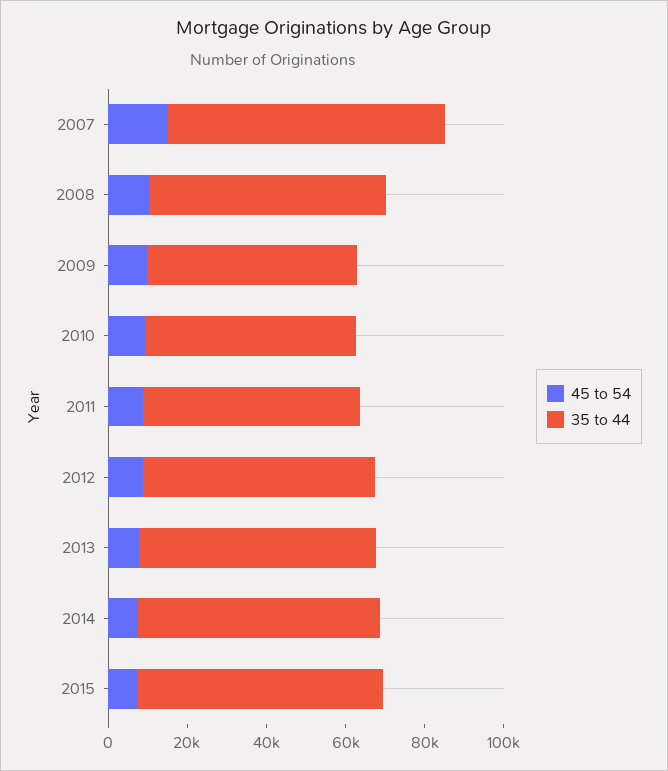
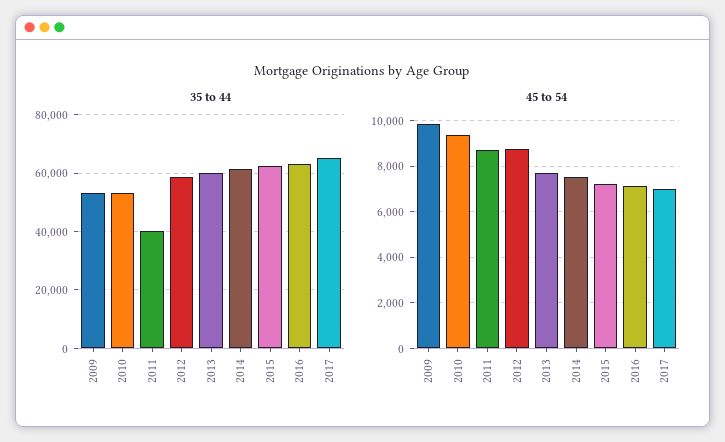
45 to 54, 2007: 15000 -> none
35 to 44, 2007: 70000 -> none
45 to 54, 2008: 10000 -> none
35 to 44, 2008: 60000 -> none
35 to 44, 2011: 55000 -> 40000
35 to 44, 2016: none -> 62500
35 to 44, 2017: none -> 65000
45 to 54, 2016: none -> 7000
45 to 54, 2017: none -> 7000

